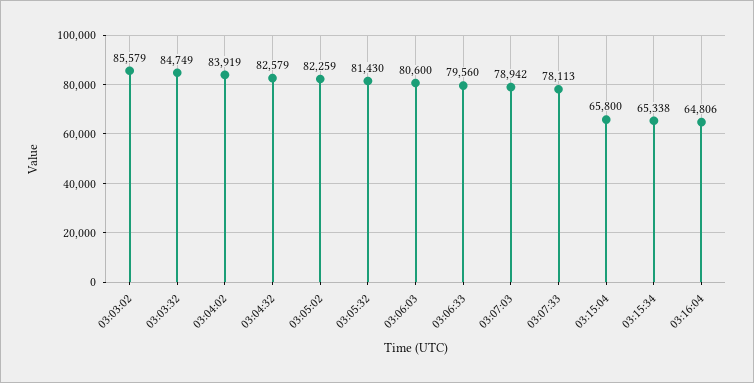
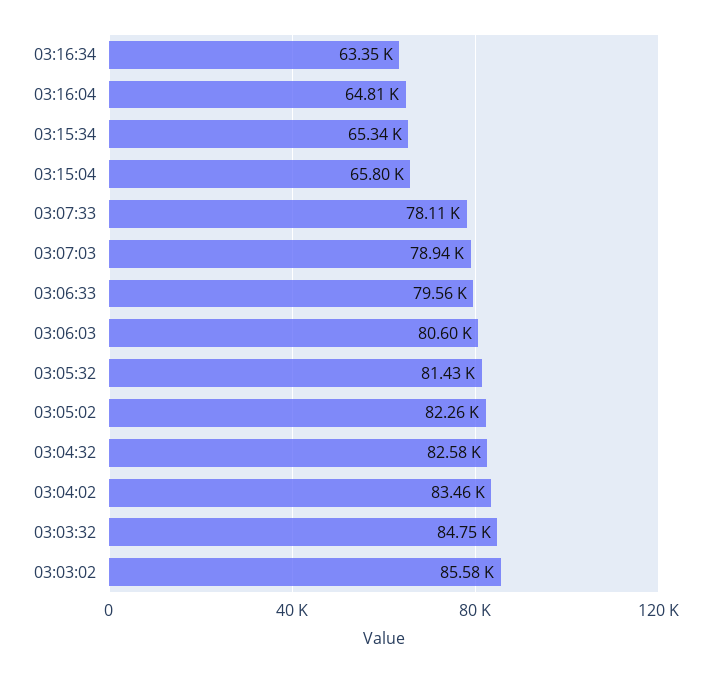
03:04:02: 83919 -> 83460
03:16:34: none -> 63350

